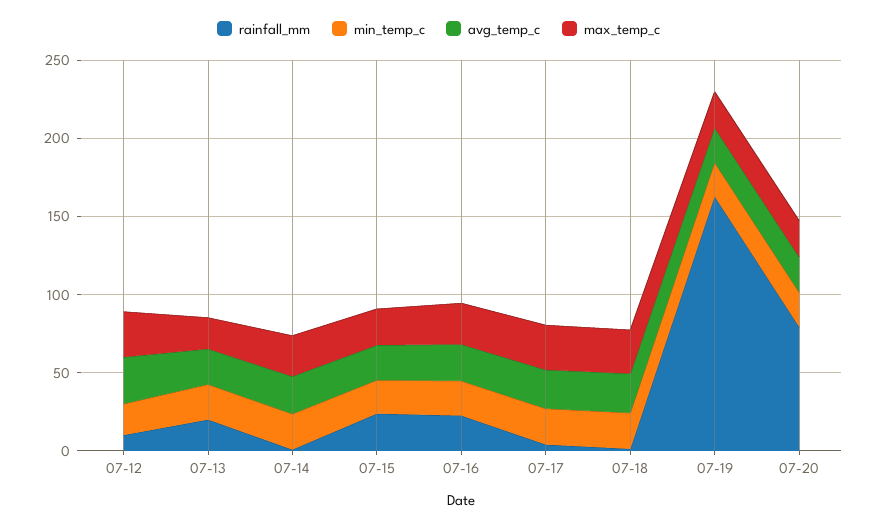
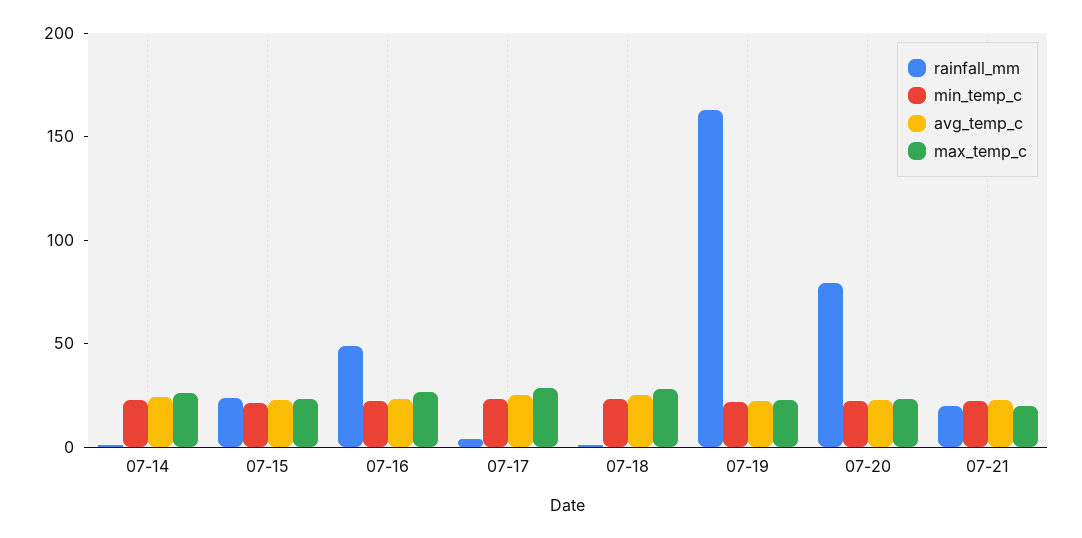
rainfall_mm, 07-12: 10 -> none
min_temp_c, 07-12: 20 -> none
avg_temp_c, 07-12: 30 -> none
max_temp_c, 07-12: 30 -> none
rainfall_mm, 07-13: 20 -> none
min_temp_c, 07-13: 20 -> none
avg_temp_c, 07-13: 20 -> none
max_temp_c, 07-13: 20 -> none
rainfall_mm, 07-16: 20 -> 50
rainfall_mm, 07-21: none -> 20
min_temp_c, 07-21: none -> 20
avg_temp_c, 07-21: none -> 20
max_temp_c, 07-21: none -> 20

